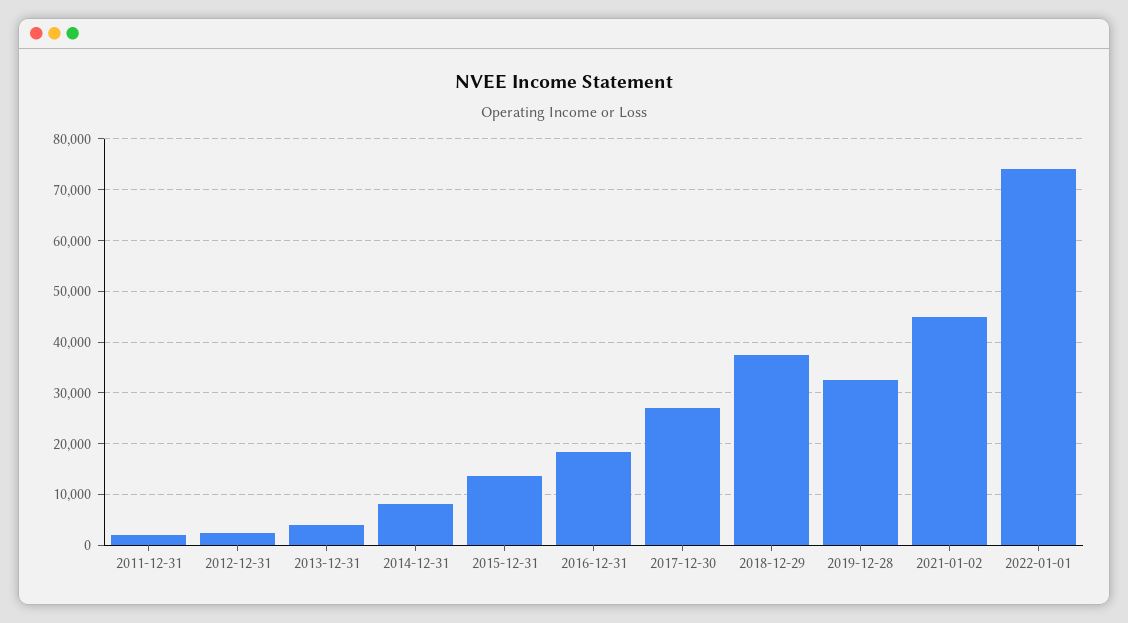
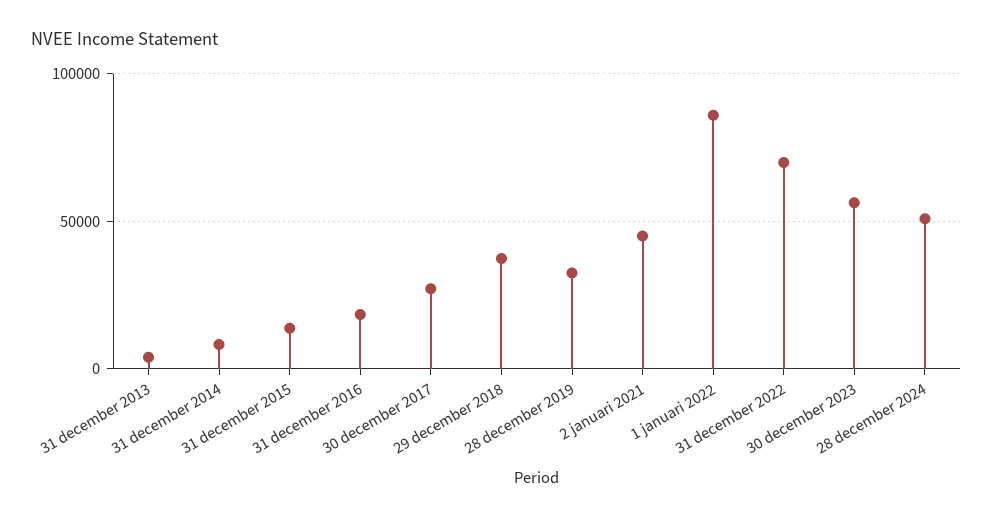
2011-12-31: 2000 -> none
2012-12-31: 2000 -> none
2022-01-01: 74000 -> 85000
31 december 2022: none -> 70000
30 december 2023: none -> 55000
28 december 2024: none -> 50000

